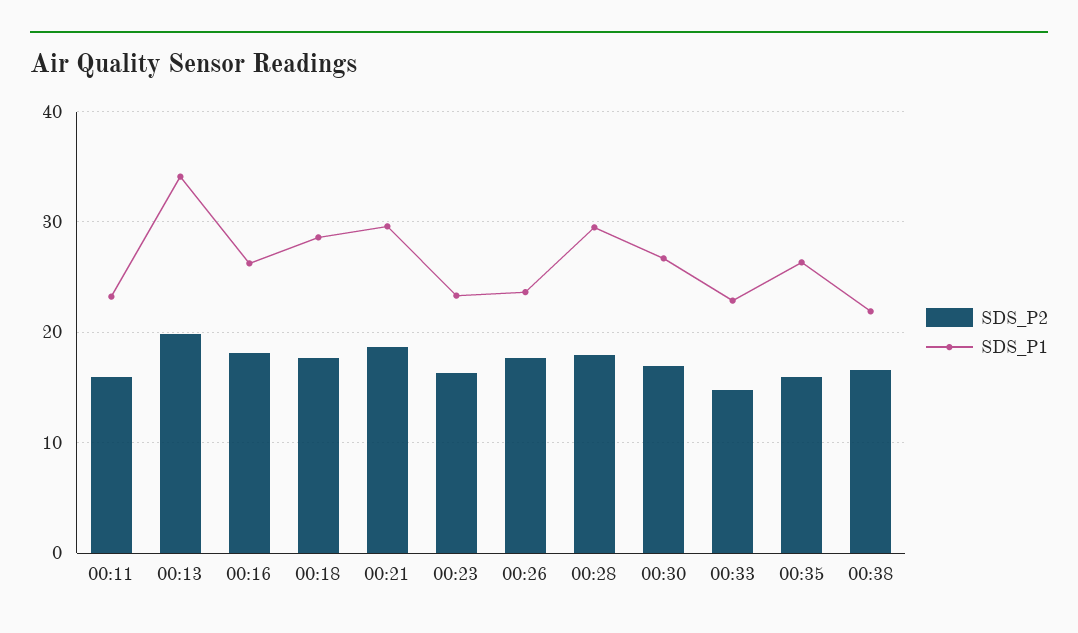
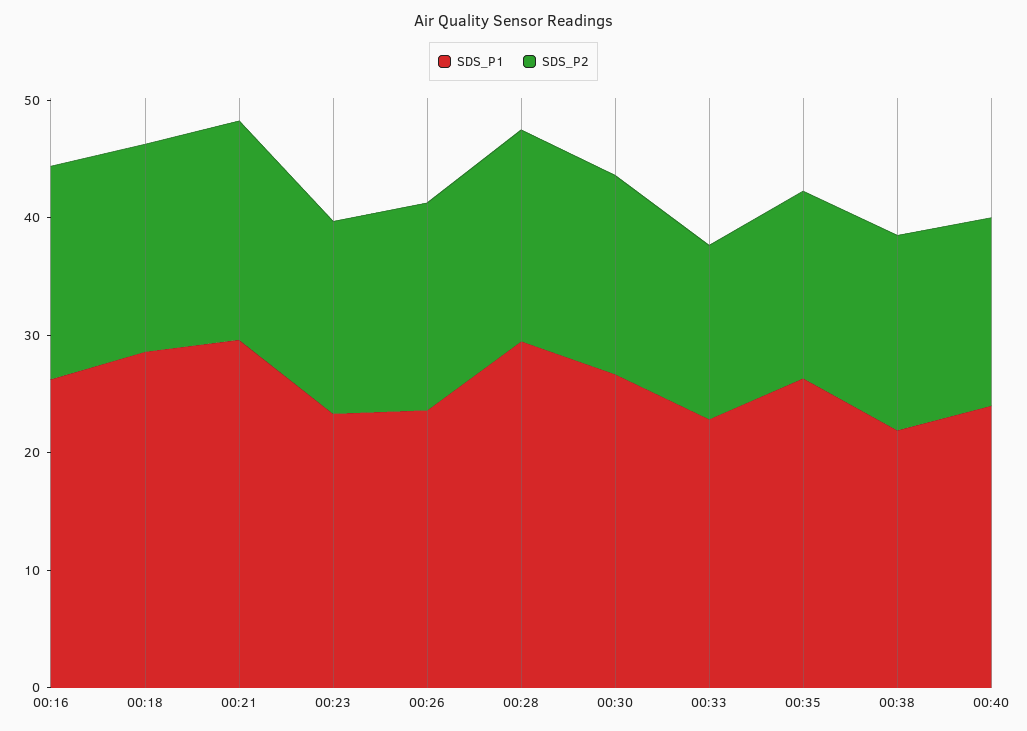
SDS_P2, 00:11: 16 -> none
SDS_P1, 00:11: 23 -> none
SDS_P2, 00:13: 20 -> none
SDS_P1, 00:13: 34 -> none
SDS_P1, 00:40: none -> 24
SDS_P2, 00:40: none -> 16

